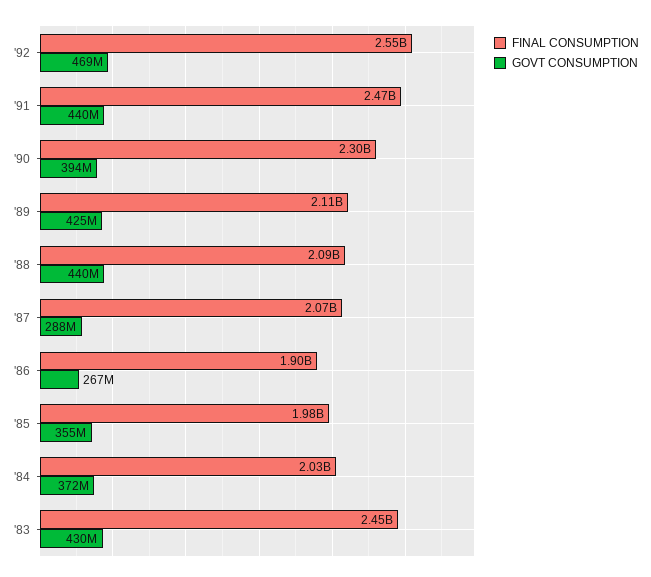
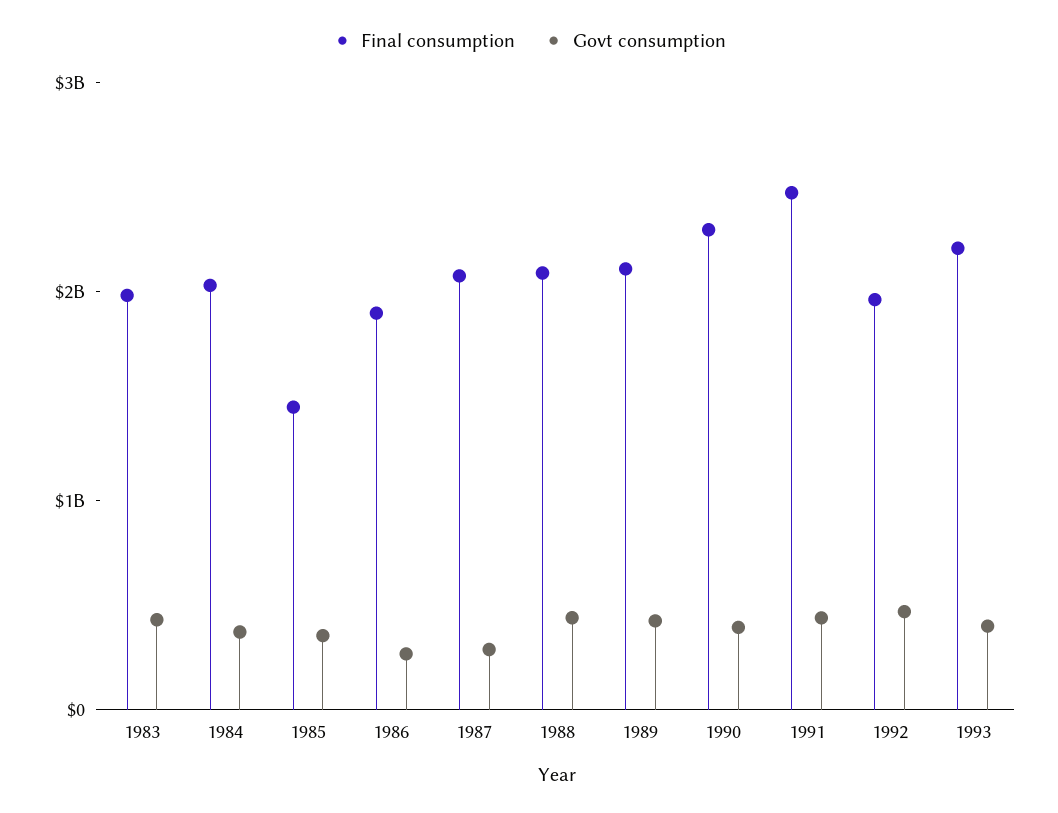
FINAL CONSUMPTION, '92: 2550000000 -> 2000000000
FINAL CONSUMPTION, '85: 1980000000 -> 1400000000
FINAL CONSUMPTION, '83: 2450000000 -> 2000000000
FINAL CONSUMPTION, 1993: none -> 2200000000
GOVT CONSUMPTION, 1993: none -> 400000000

